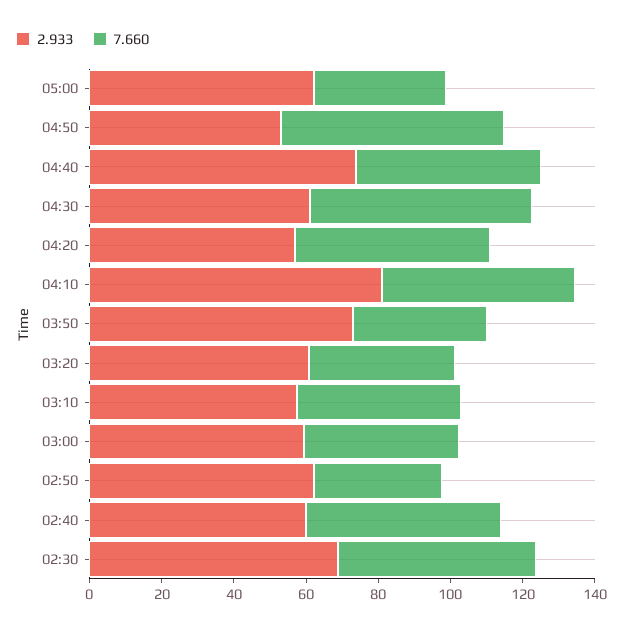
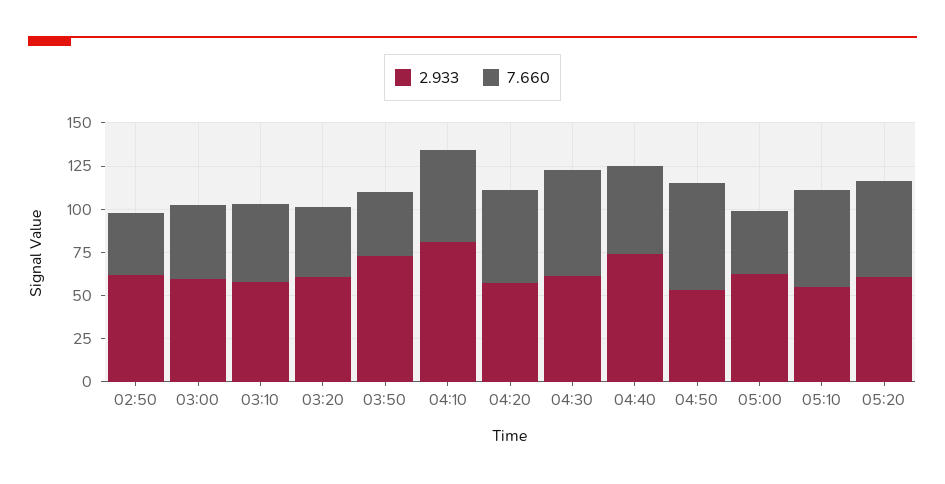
2.933, 02:40: 60 -> none
7.660, 02:40: 55 -> none
2.933, 02:30: 70 -> none
7.660, 02:30: 55 -> none
2.933, 05:10: none -> 55
7.660, 05:10: none -> 55
2.933, 05:20: none -> 60
7.660, 05:20: none -> 55

